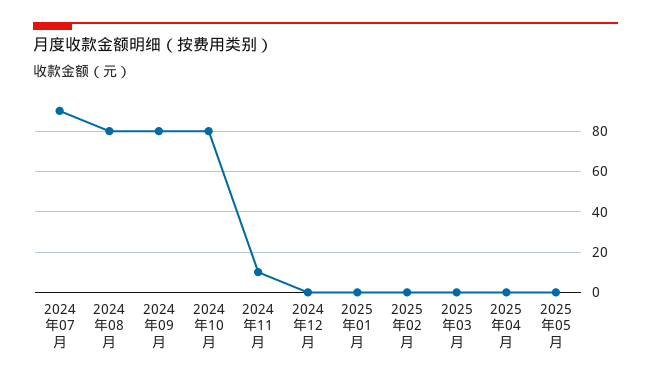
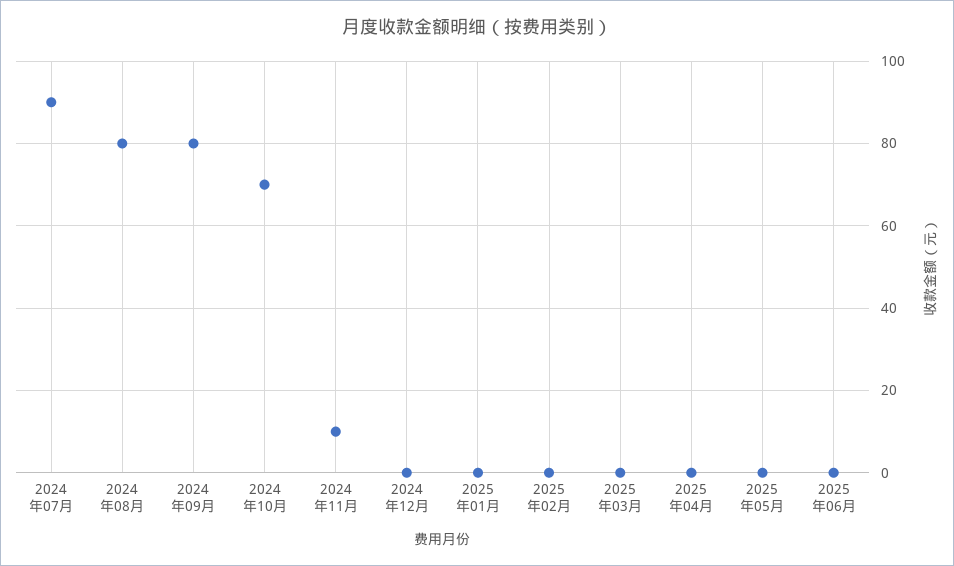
2024年10月: 80 -> 70
2025年06月: none -> 0

